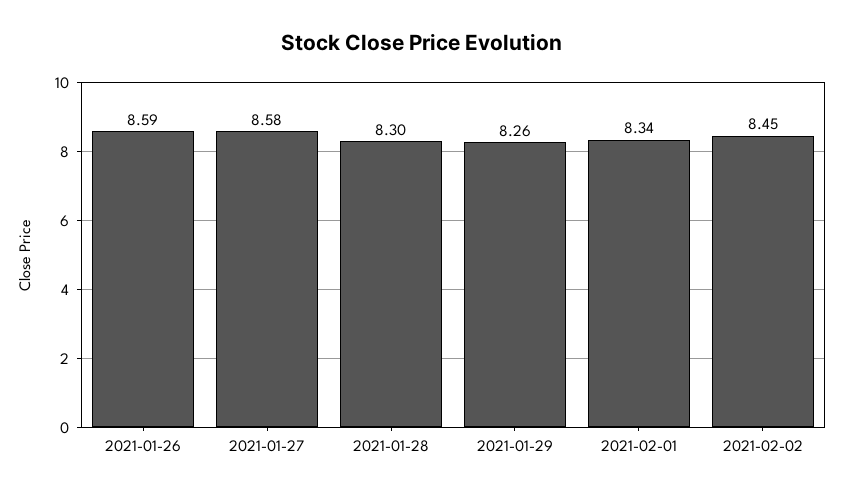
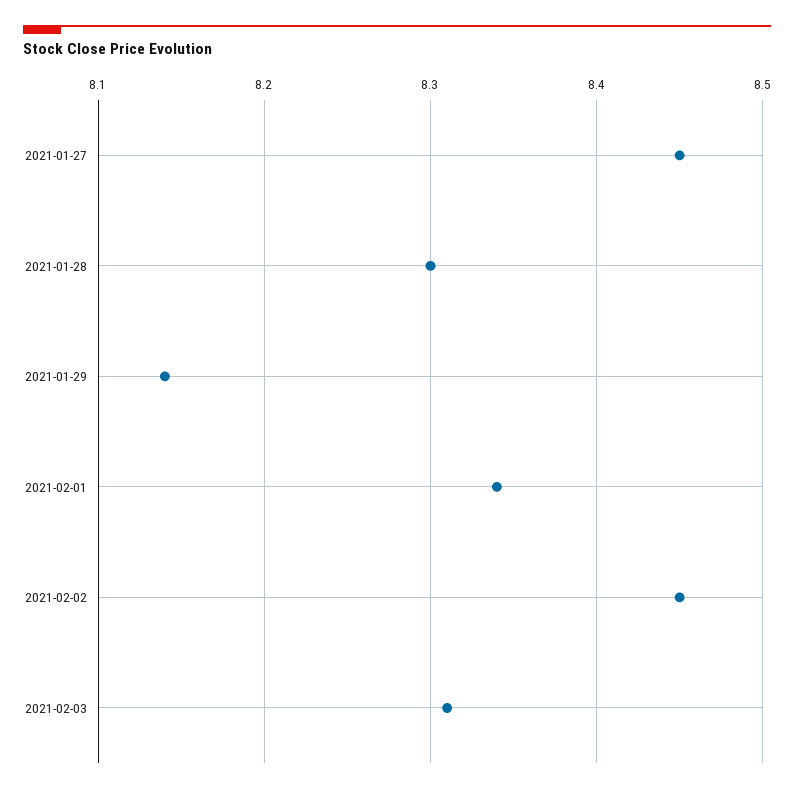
2021-01-26: 8.59 -> none
2021-01-27: 8.58 -> 8.45
2021-01-29: 8.26 -> 8.14
2021-02-03: none -> 8.31

